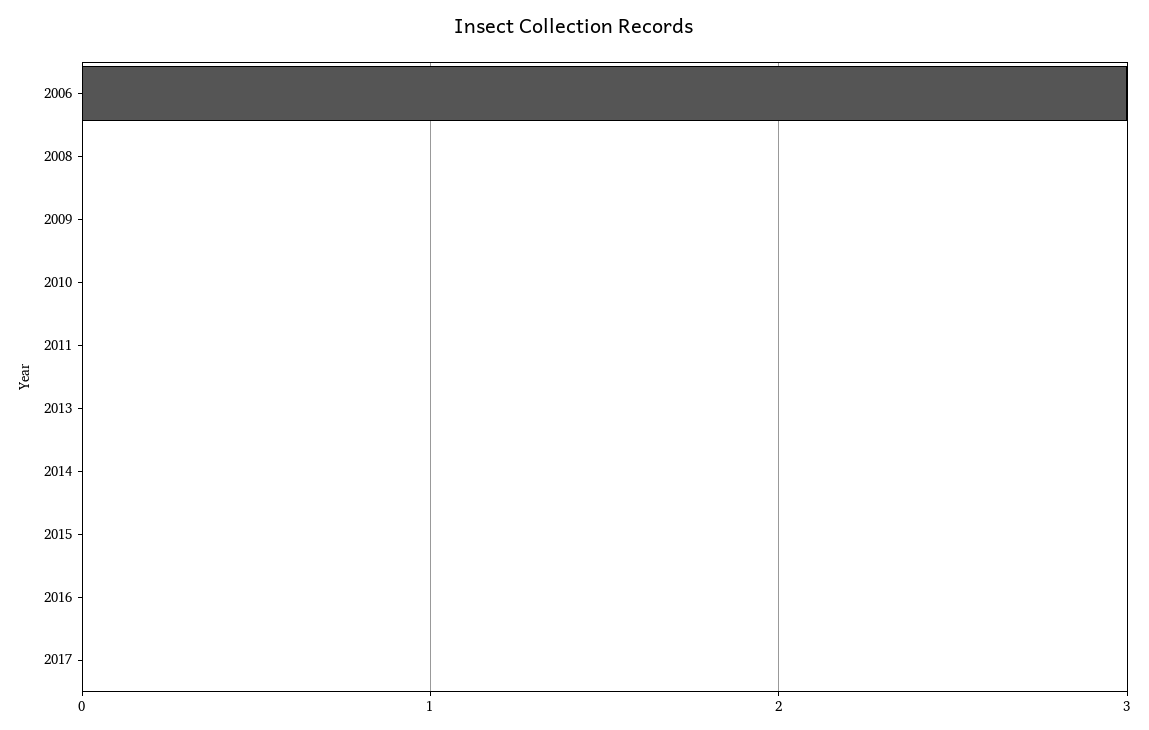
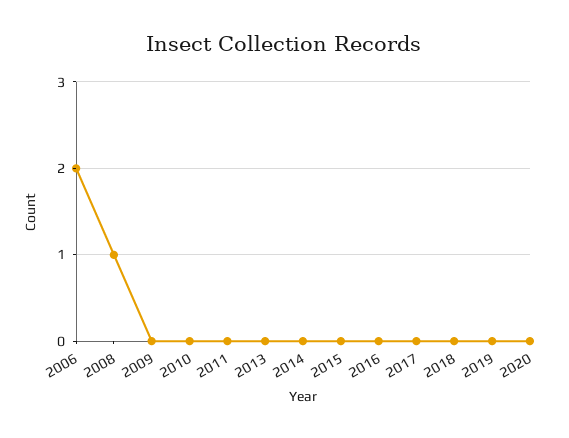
2006: 3 -> 2
2008: 0 -> 1
2018: none -> 0
2019: none -> 0
2020: none -> 0

